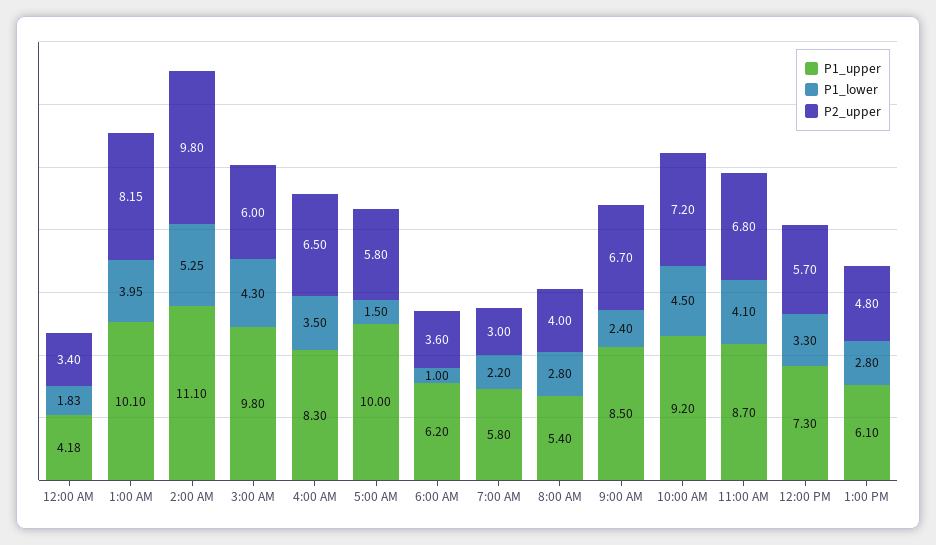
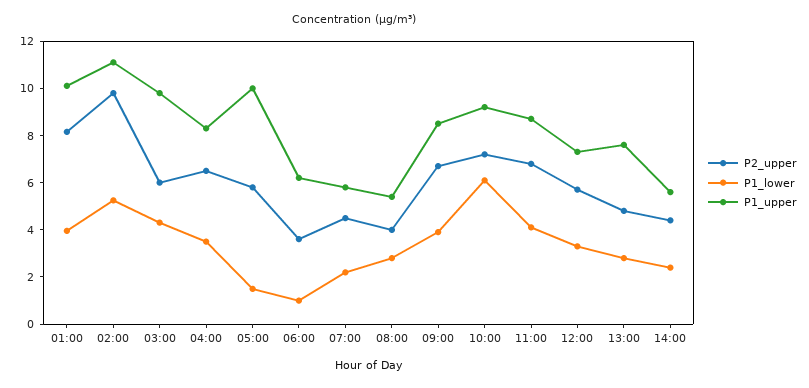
P1_upper, 12:00 AM: 4.18 -> none
P1_lower, 12:00 AM: 1.83 -> none
P2_upper, 12:00 AM: 3.4 -> none
P2_upper, 7:00 AM: 3 -> 4.5
P1_lower, 9:00 AM: 2.4 -> 4
P1_lower, 10:00 AM: 4.5 -> 6
P1_upper, 1:00 PM: 6.1 -> 7.5
P2_upper, 14:00: none -> 4.5
P1_lower, 14:00: none -> 2.5
P1_upper, 14:00: none -> 5.5

